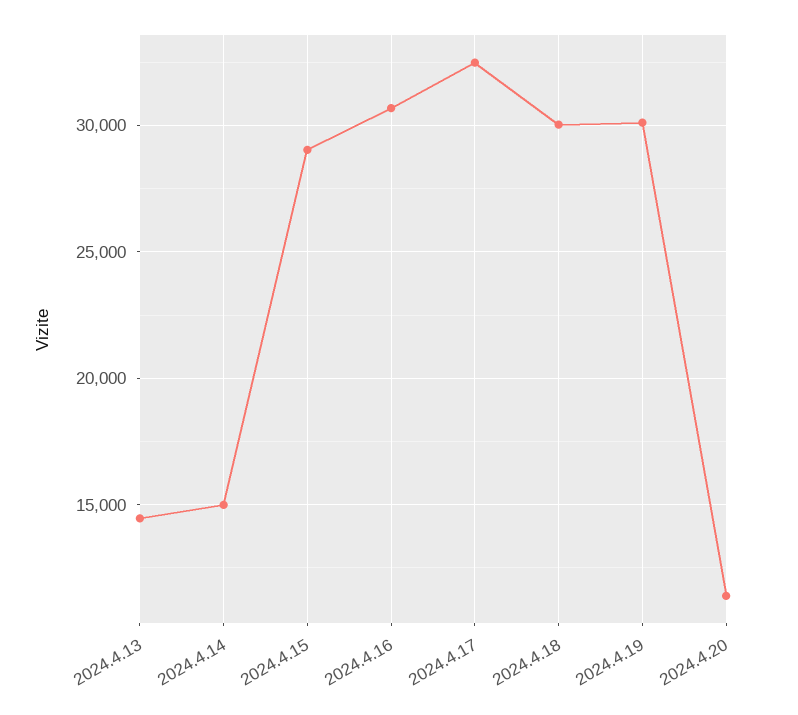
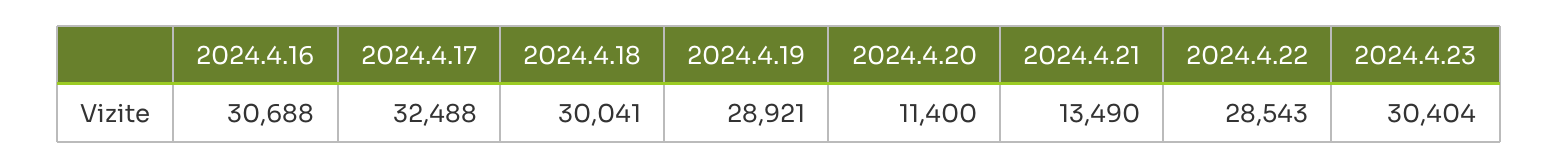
2024.4.13: 14500 -> none
2024.4.14: 15000 -> none
2024.4.15: 29000 -> none
2024.4.19: 30000 -> 28921
2024.4.21: none -> 13490
2024.4.22: none -> 28543
2024.4.23: none -> 30404

